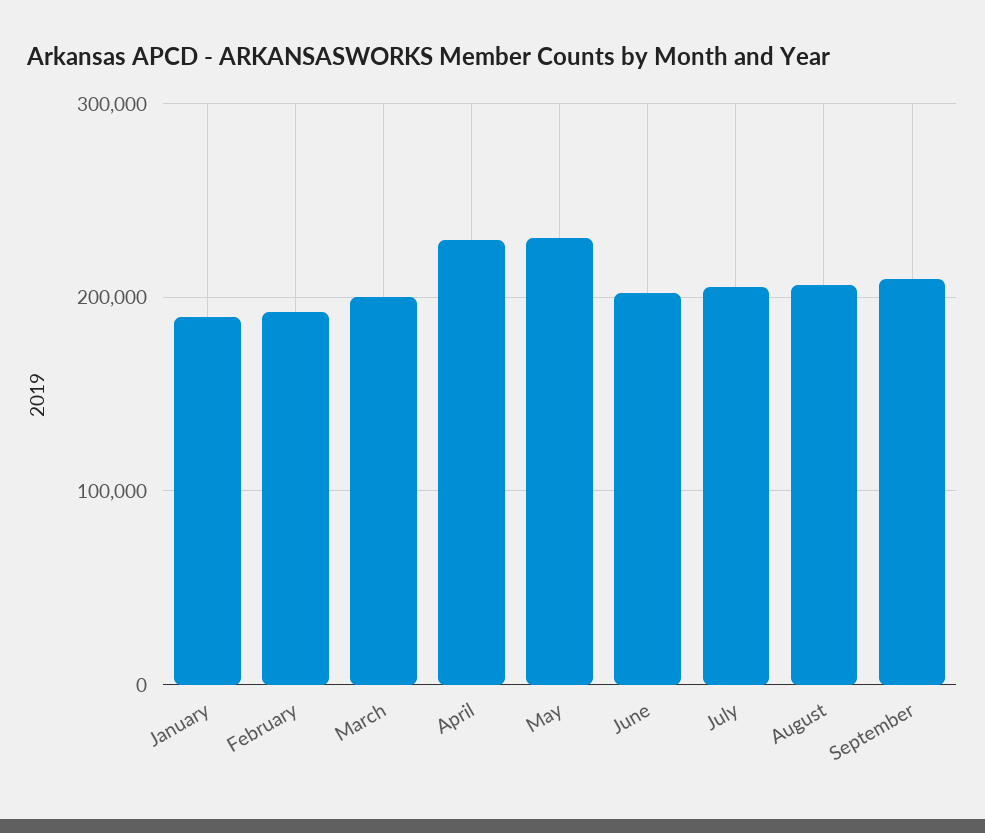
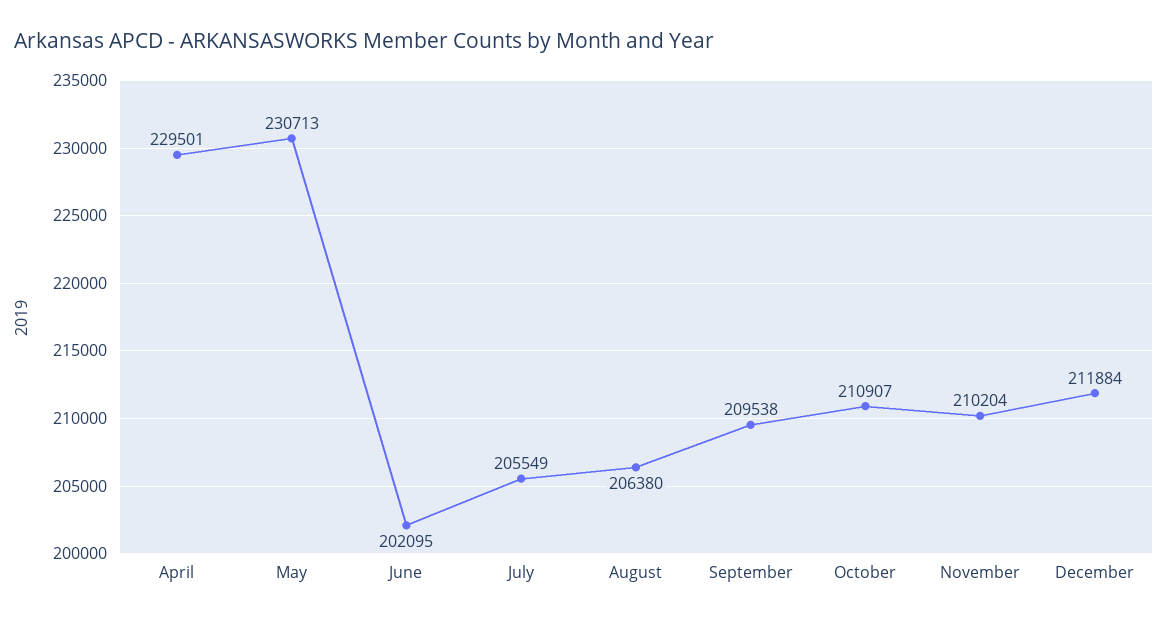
January: 190000 -> none
February: 190000 -> none
March: 200000 -> none
October: none -> 210907
November: none -> 210204
December: none -> 211884

